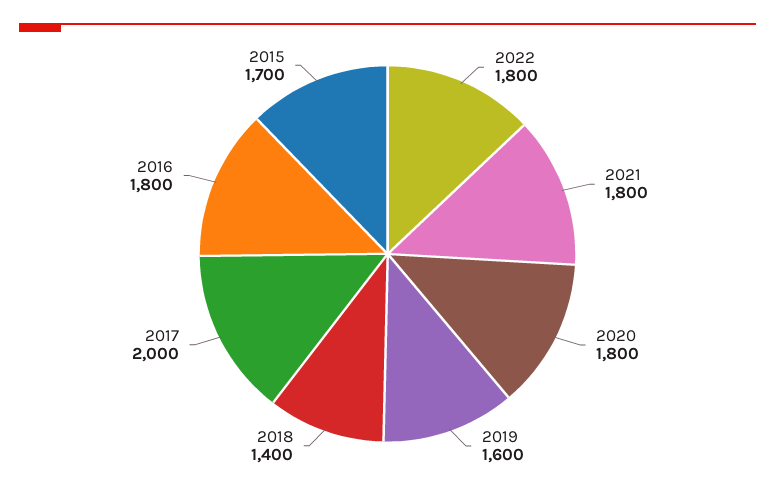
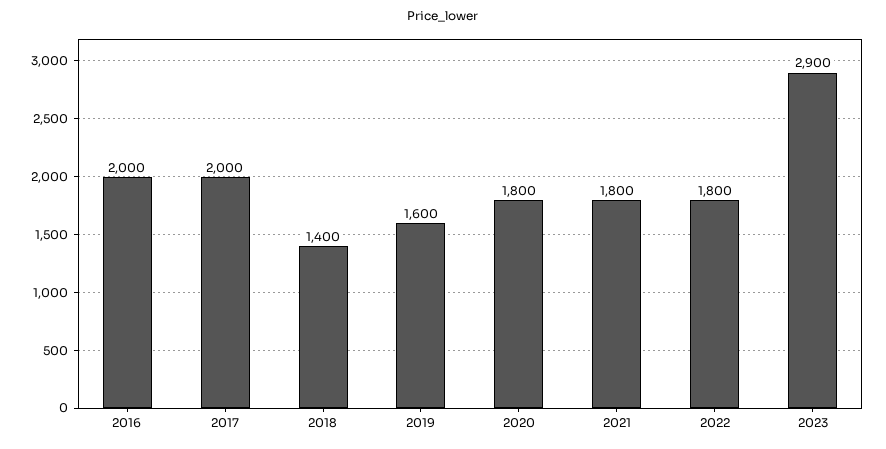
2016: 1800 -> 2000
2015: 1700 -> none
2023: none -> 2900

